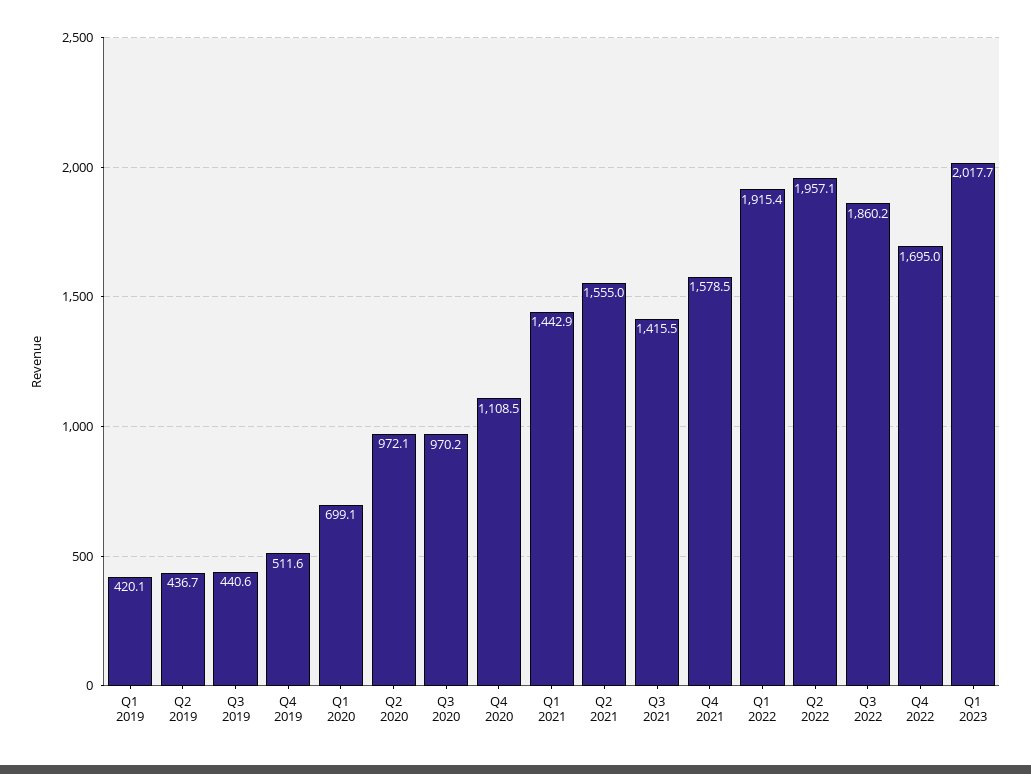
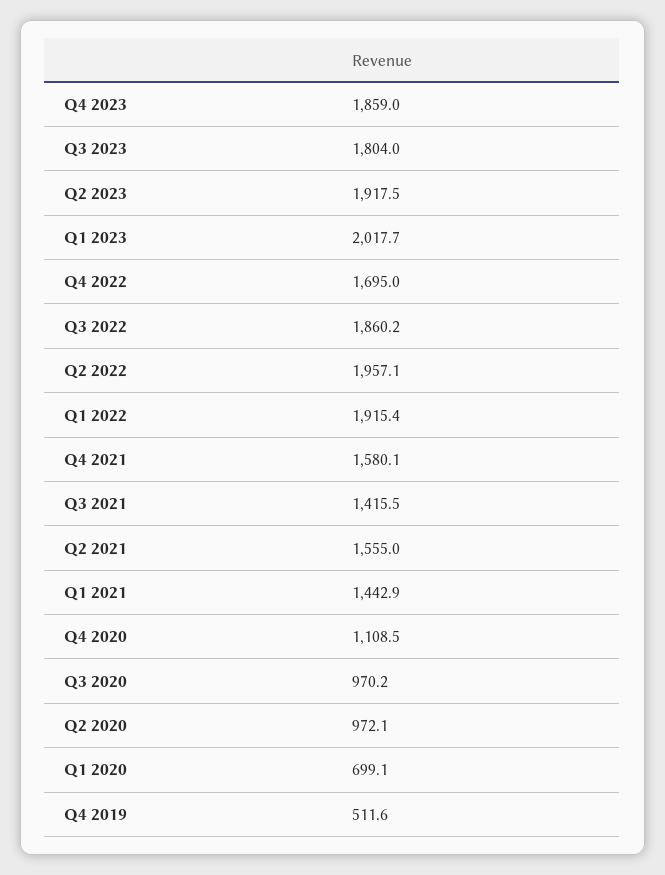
Q1 2019: 420.1 -> none
Q2 2019: 436.7 -> none
Q3 2019: 440.6 -> none
Q4 2021: 1578.5 -> 1580.1
Q4 2023: none -> 1859
Q3 2023: none -> 1804
Q2 2023: none -> 1917.5

